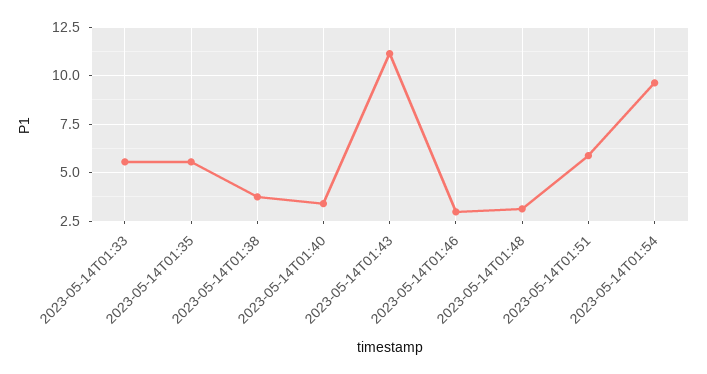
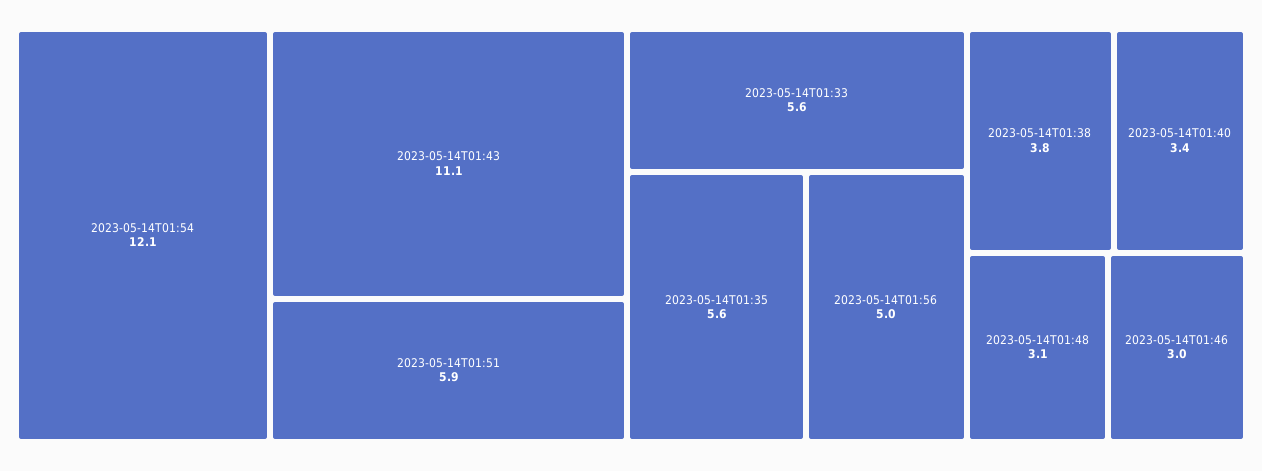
2023-05-14T01:54: 9.5 -> 12.1
2023-05-14T01:56: none -> 5

